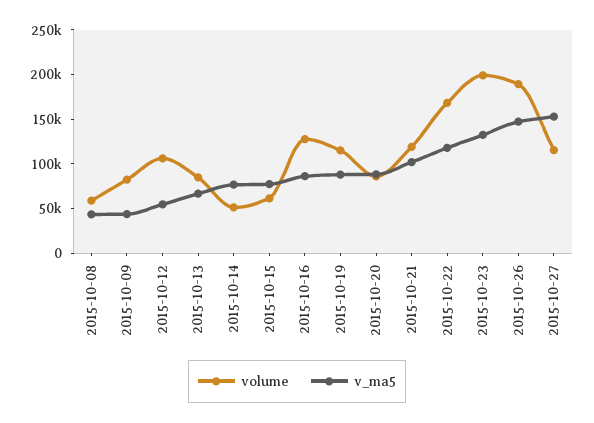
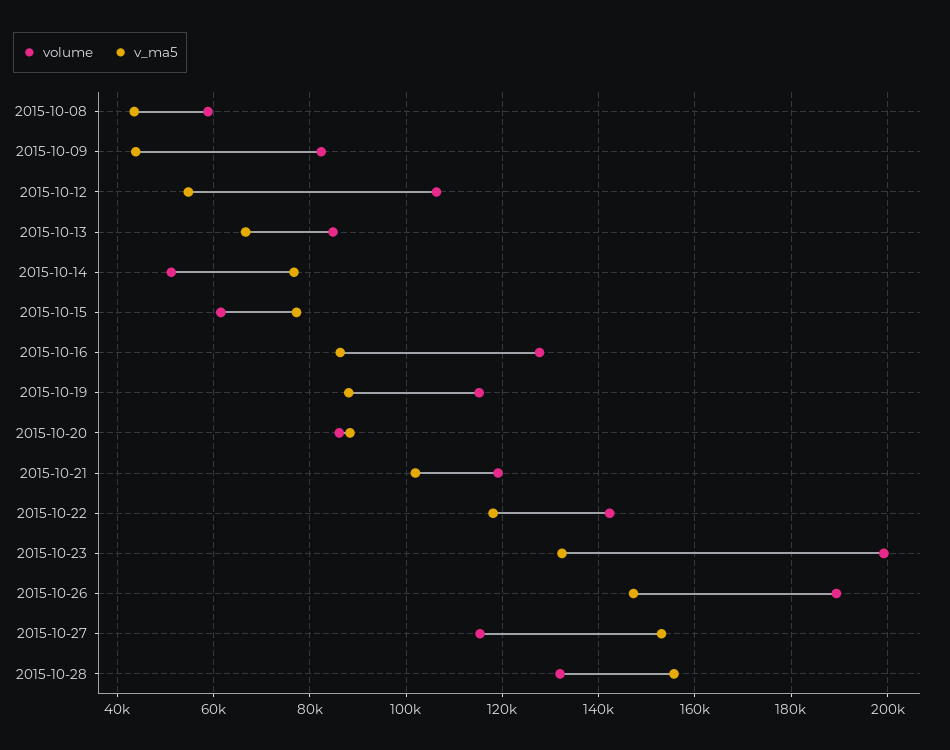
volume, 2015-10-22: 170000 -> 142000
volume, 2015-10-28: none -> 132000
v_ma5, 2015-10-28: none -> 156000

